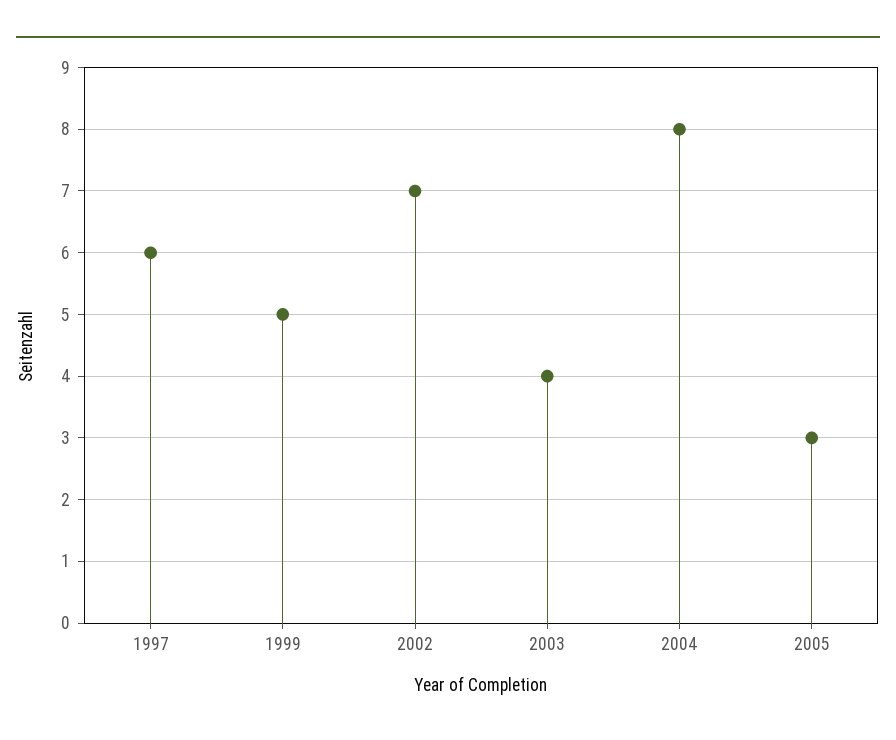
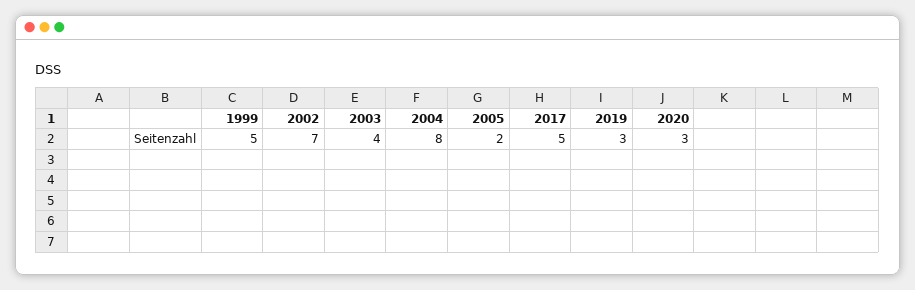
1997: 6 -> none
2005: 3 -> 2
2017: none -> 5
2019: none -> 3
2020: none -> 3

